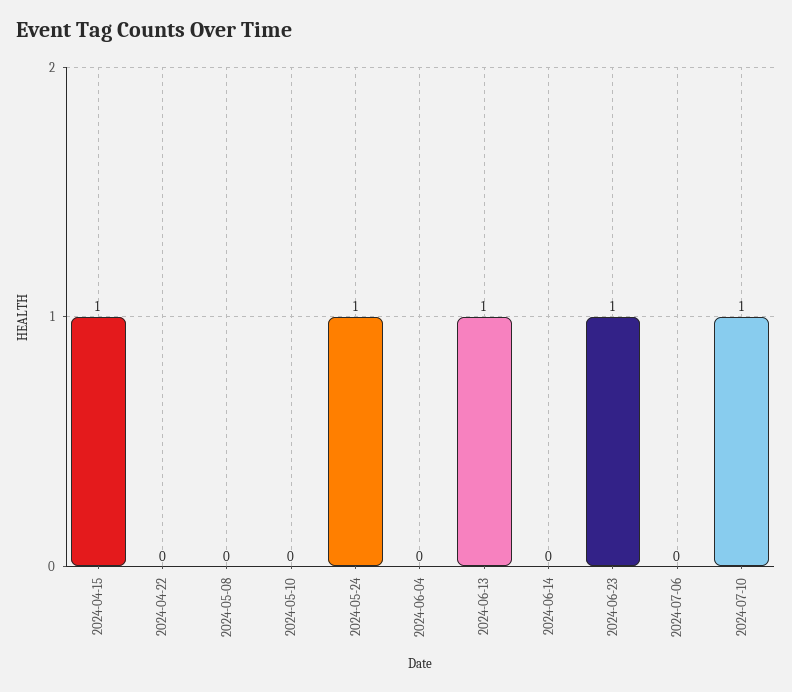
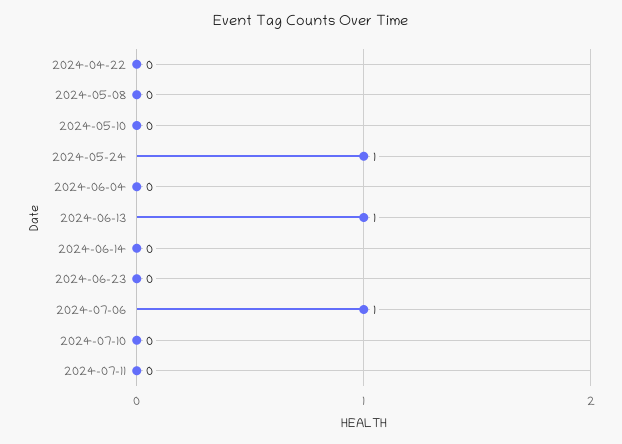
2024-04-15: 1 -> none
2024-06-23: 1 -> 0
2024-07-06: 0 -> 1
2024-07-10: 1 -> 0
2024-07-11: none -> 0

